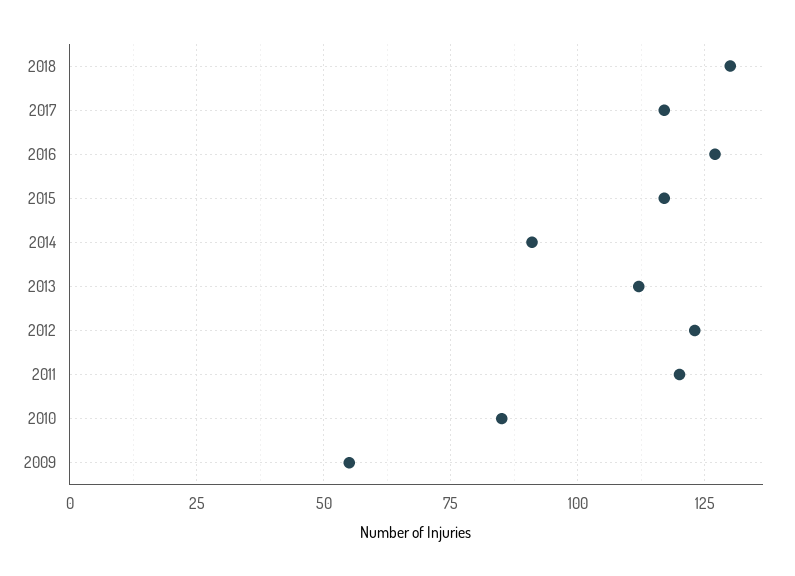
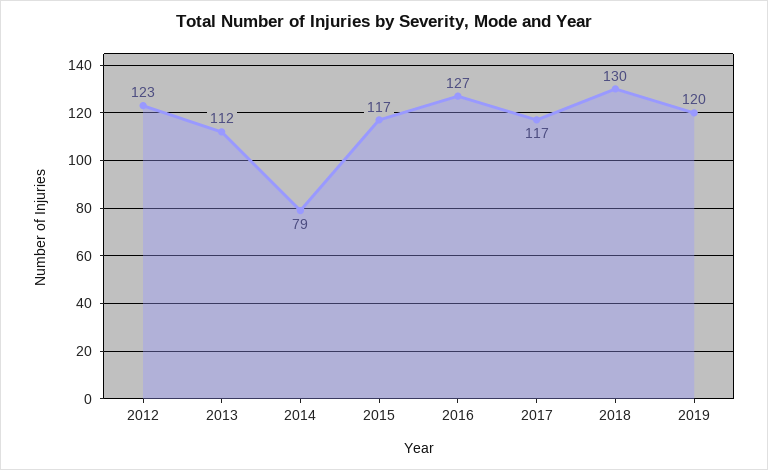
2014: 90 -> 79
2011: 120 -> none
2010: 85 -> none
2009: 55 -> none
2019: none -> 120

